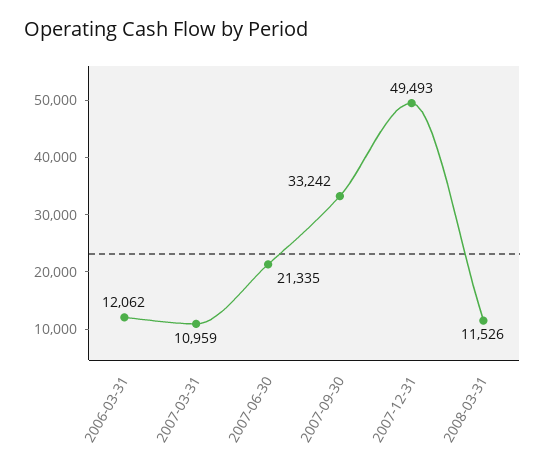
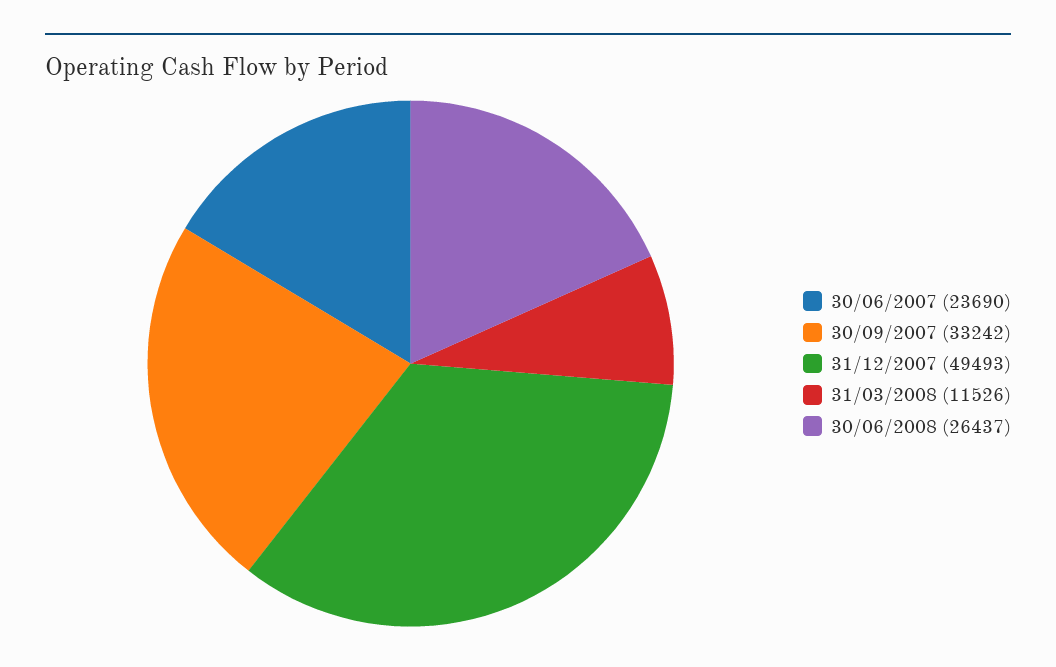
2006-03-31: 12062 -> none
2007-03-31: 10959 -> none
2007-06-30: 21335 -> 23690
30/06/2008: none -> 26437

